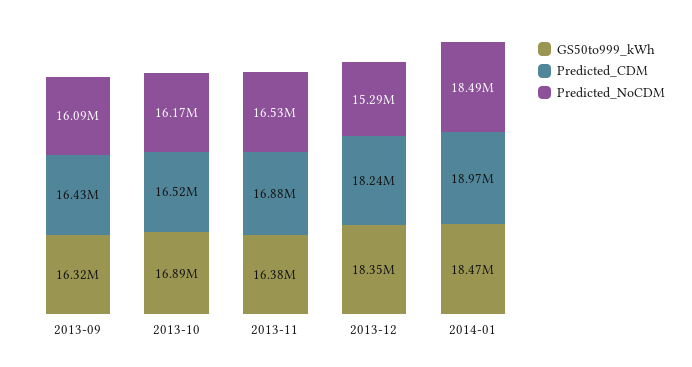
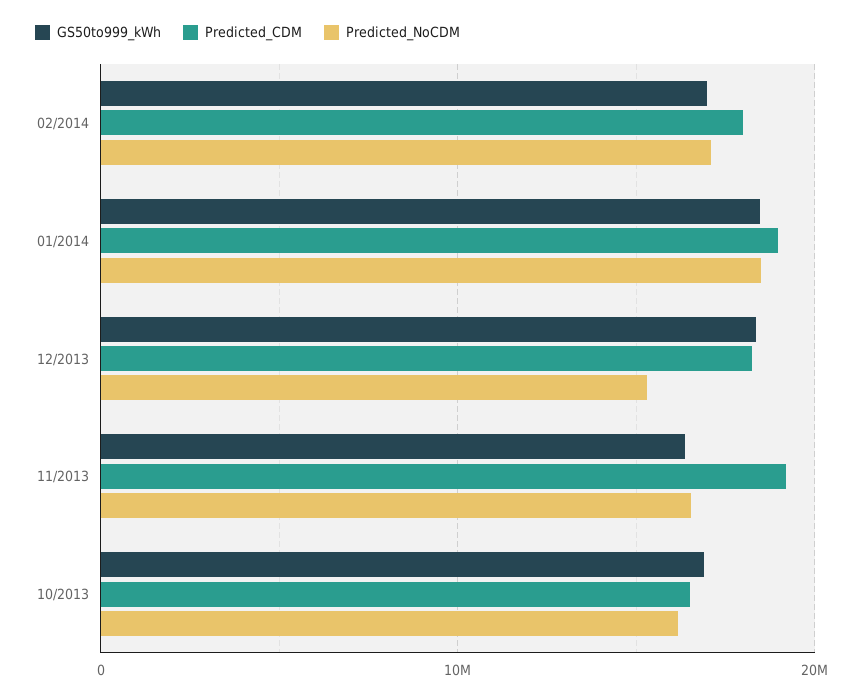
GS50to999_kWh, 2013-09: 16320000 -> none
Predicted_CDM, 2013-09: 16430000 -> none
Predicted_NoCDM, 2013-09: 16090000 -> none
Predicted_CDM, 2013-11: 16880000 -> 19000000
GS50to999_kWh, 02/2014: none -> 17000000
Predicted_CDM, 02/2014: none -> 18000000
Predicted_NoCDM, 02/2014: none -> 17000000

